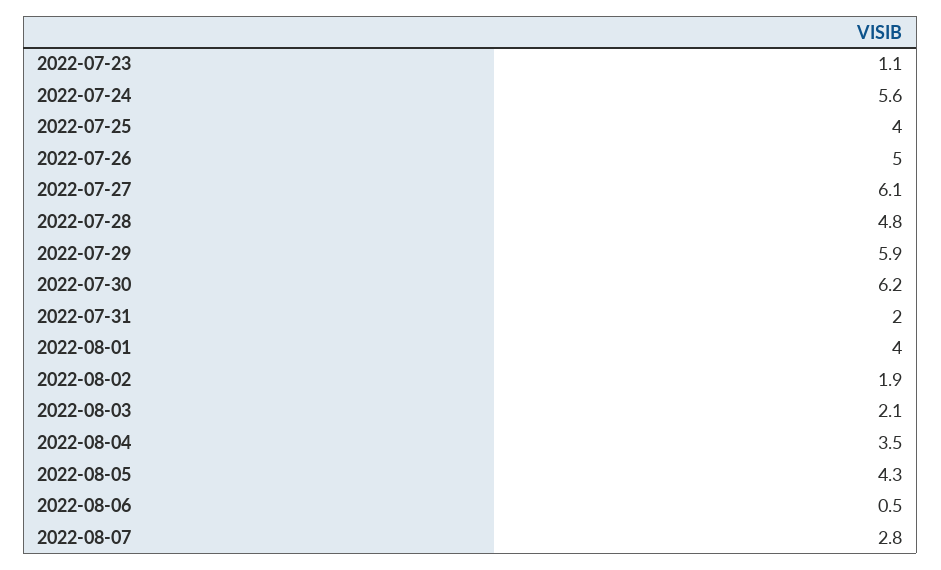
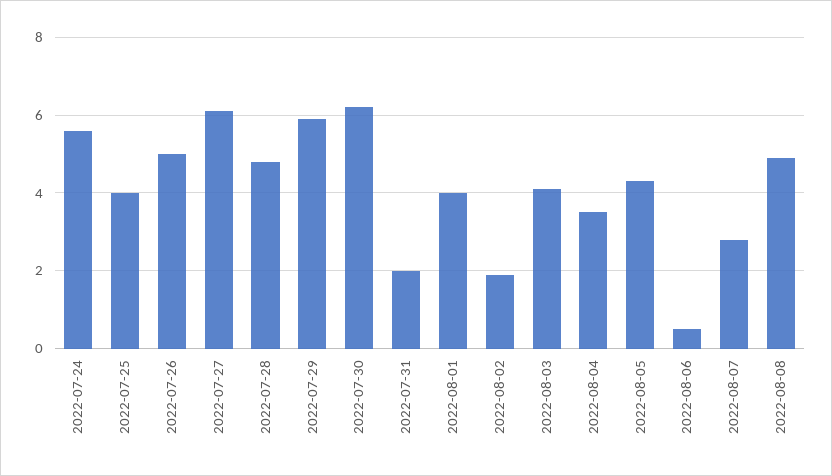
2022-07-23: 1.1 -> none
2022-08-03: 2.1 -> 4
2022-08-08: none -> 5

